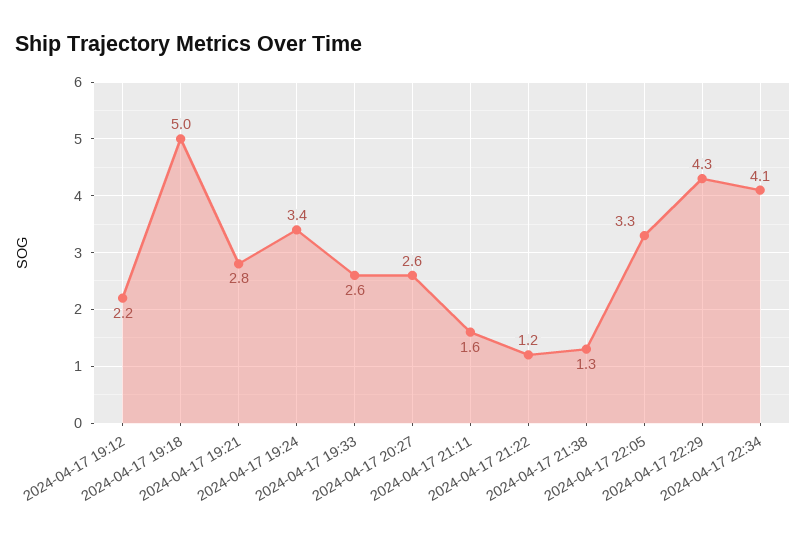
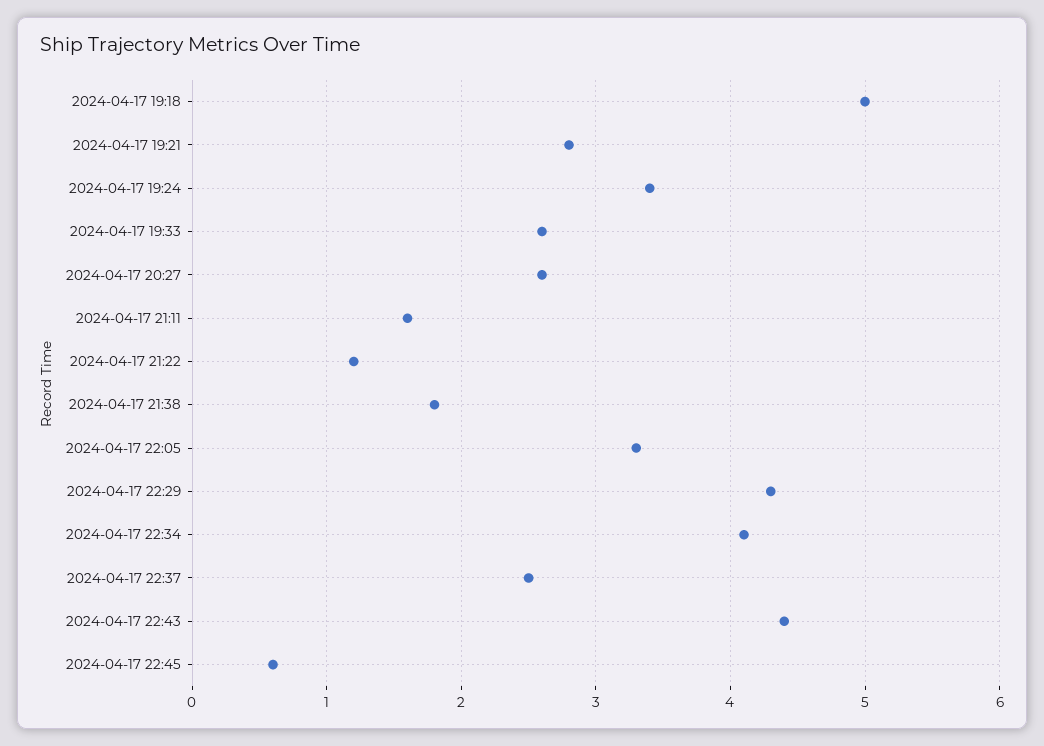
2024-04-17 19:12: 2.2 -> none
2024-04-17 21:38: 1.3 -> 1.8
2024-04-17 22:37: none -> 2.5
2024-04-17 22:43: none -> 4.4
2024-04-17 22:45: none -> 0.6

